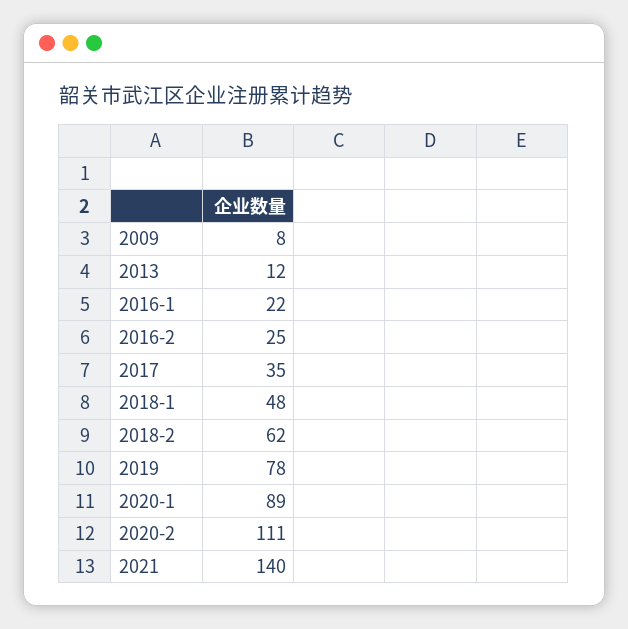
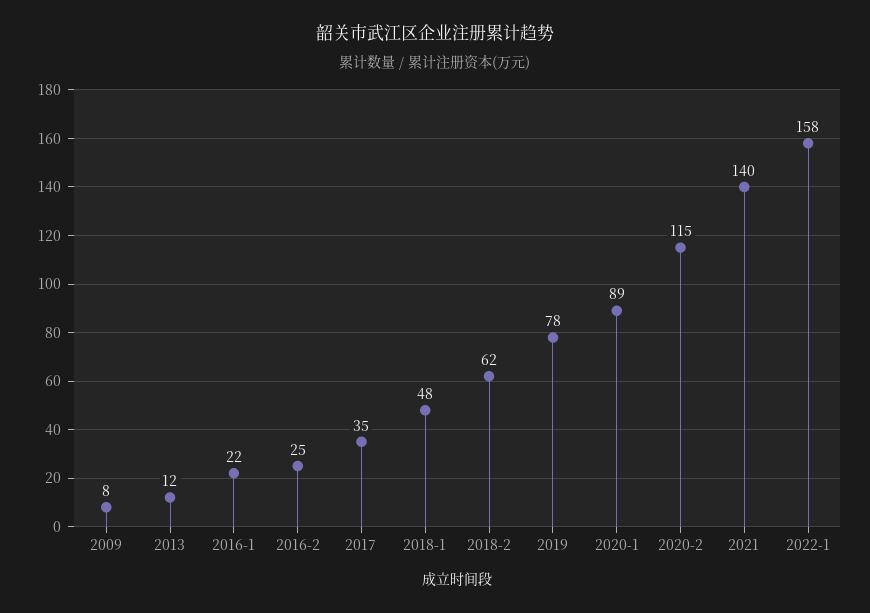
2020-2: 111 -> 115
2022-1: none -> 158

